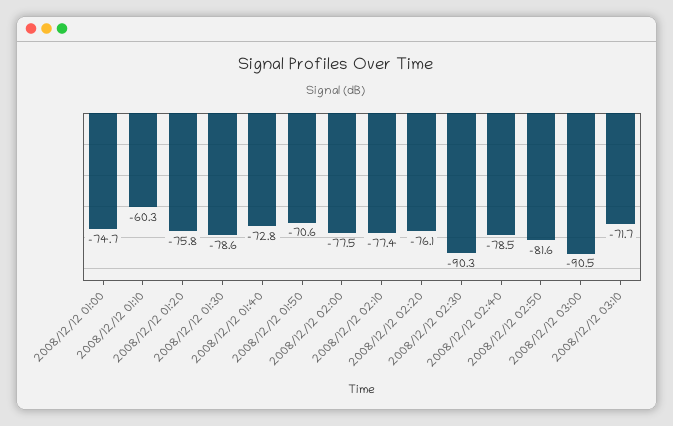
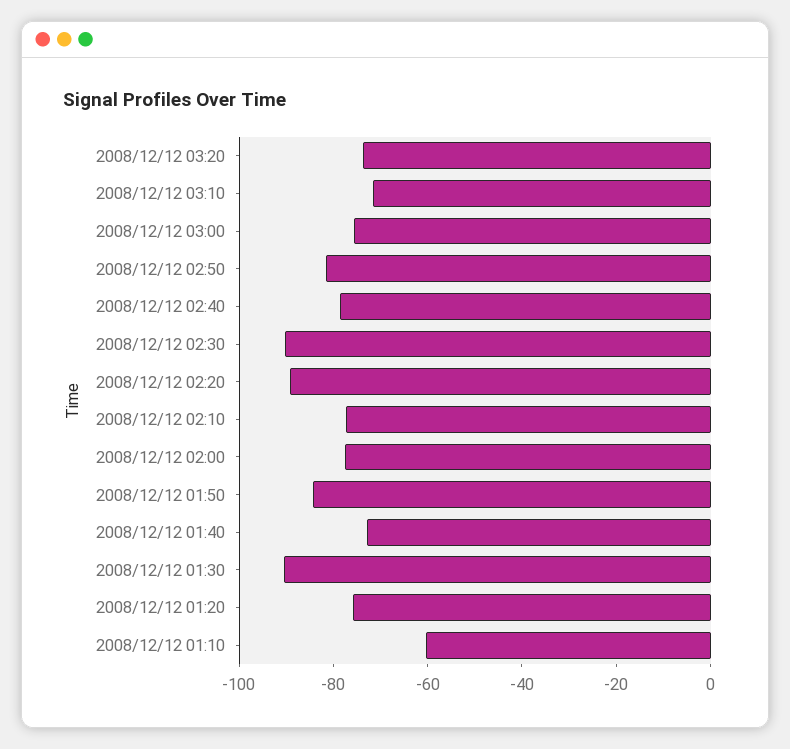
2008/12/12 01:00: -74.7 -> none
2008/12/12 01:30: -78.6 -> -90
2008/12/12 01:50: -70.6 -> -85
2008/12/12 02:20: -76.1 -> -90
2008/12/12 03:00: -90.5 -> -75
2008/12/12 03:20: none -> -75

